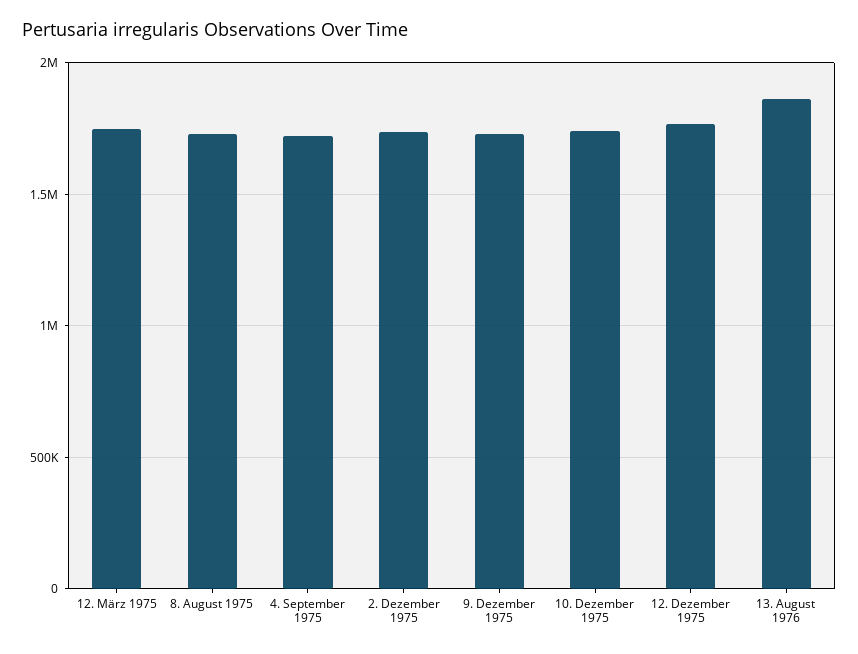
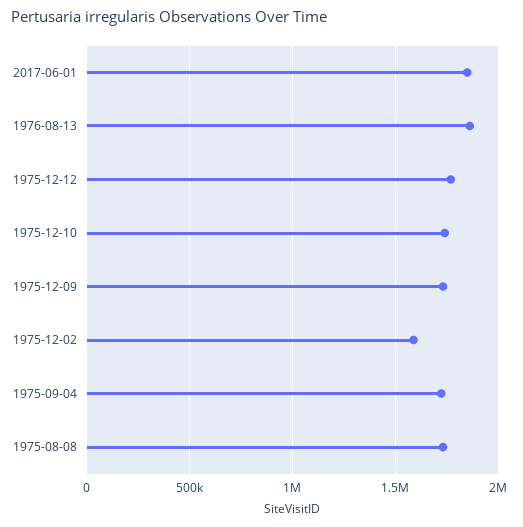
12. März 1975: 1750000 -> none
2. Dezember 1975: 1750000 -> 1600000
2017-06-01: none -> 1850000

